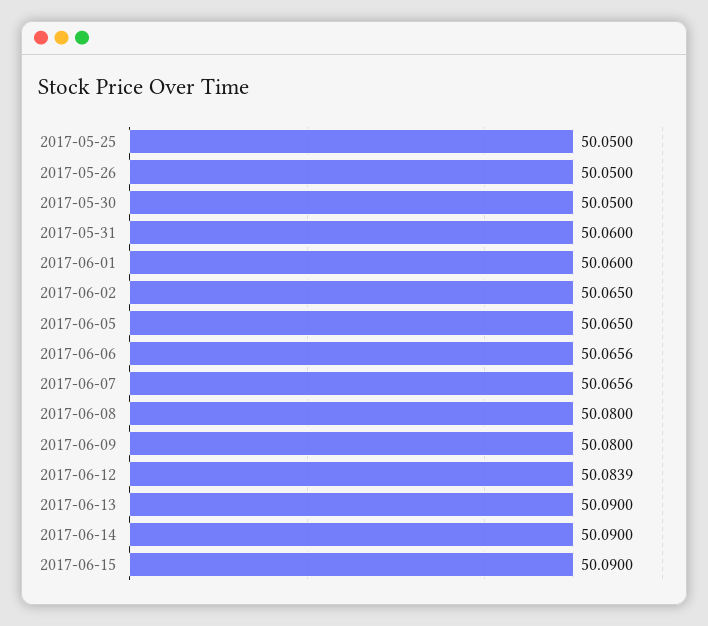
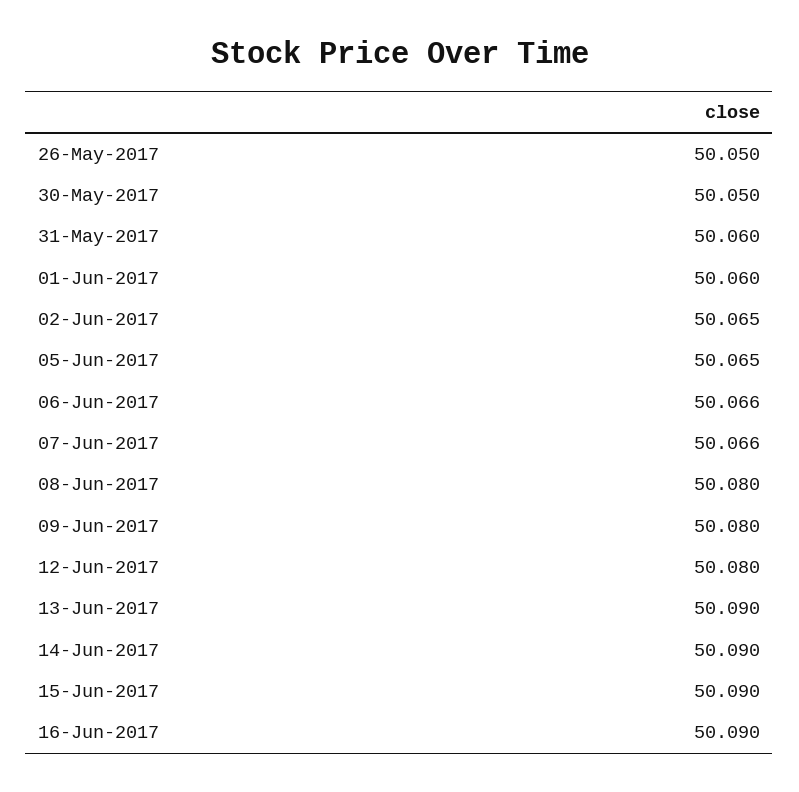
2017-05-25: 50.05 -> none
2017-06-12: 50.0839 -> 50.08
16-Jun-2017: none -> 50.09

